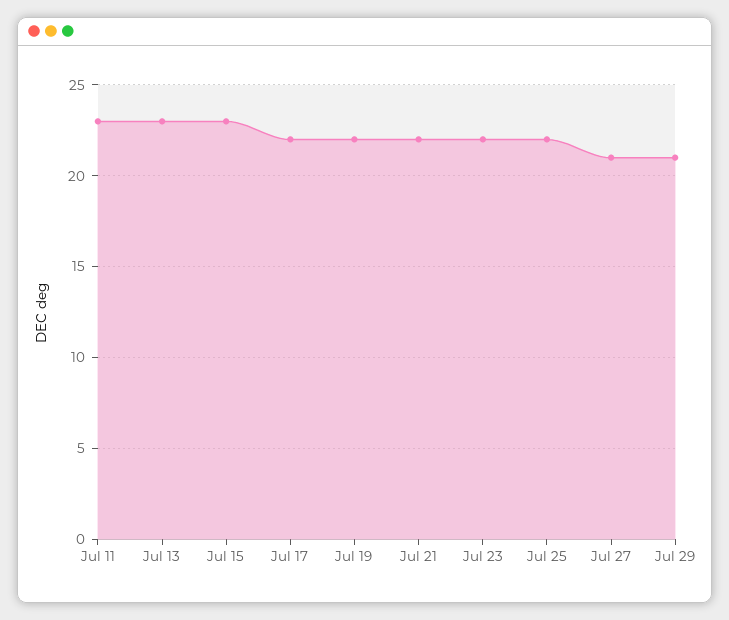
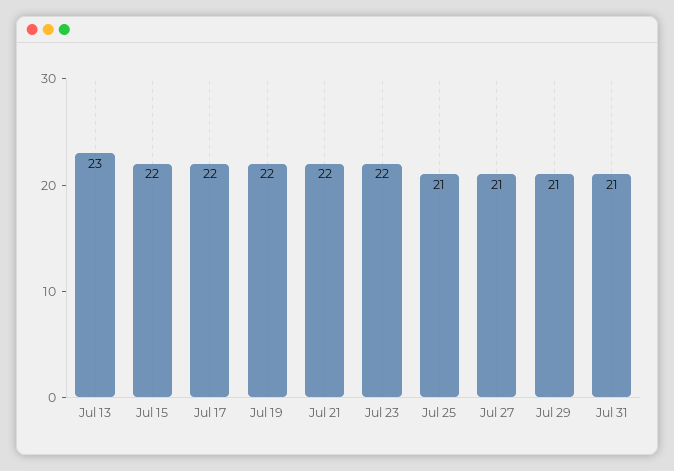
Jul 11: 23 -> none
Jul 15: 23 -> 22
Jul 25: 22 -> 21
Jul 31: none -> 21

